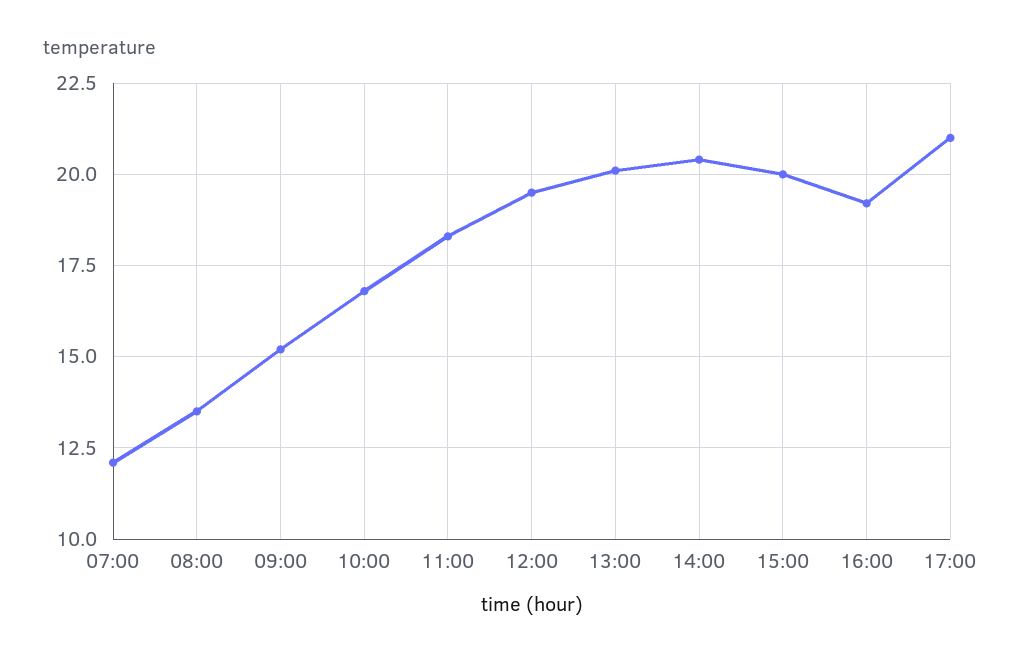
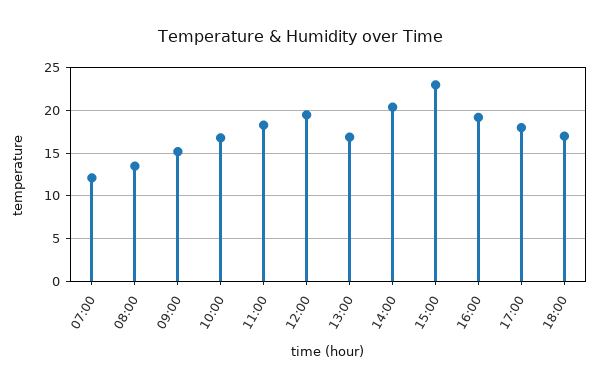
13:00: 20 -> 17
15:00: 20 -> 23
17:00: 21 -> 18
18:00: none -> 17

